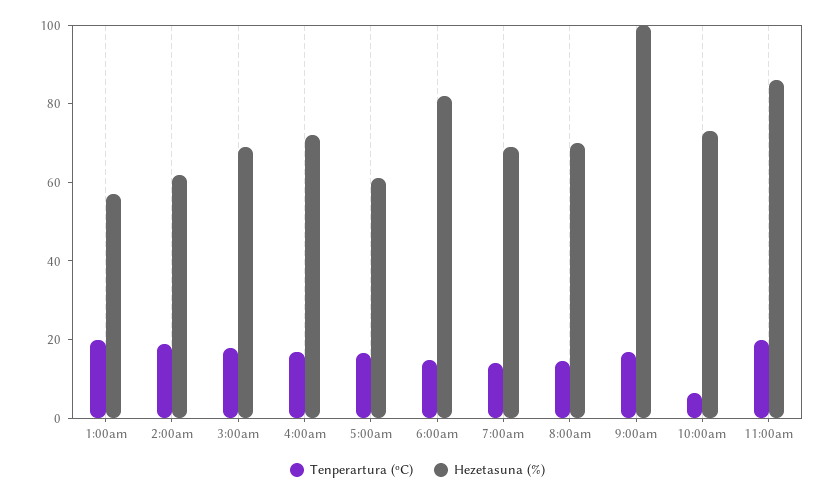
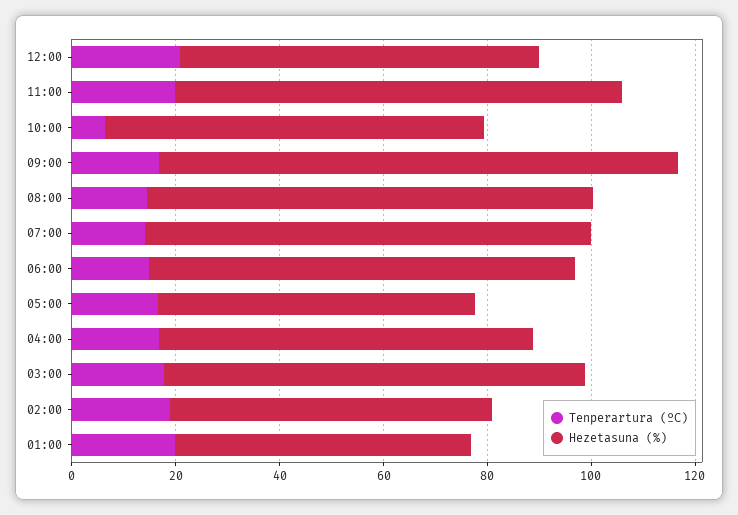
Hezetasuna (%), 3:00am: 70 -> 80
Hezetasuna (%), 7:00am: 70 -> 85
Hezetasuna (%), 8:00am: 70 -> 85
Tenperartura (ºC), 12:00: none -> 20
Hezetasuna (%), 12:00: none -> 70

